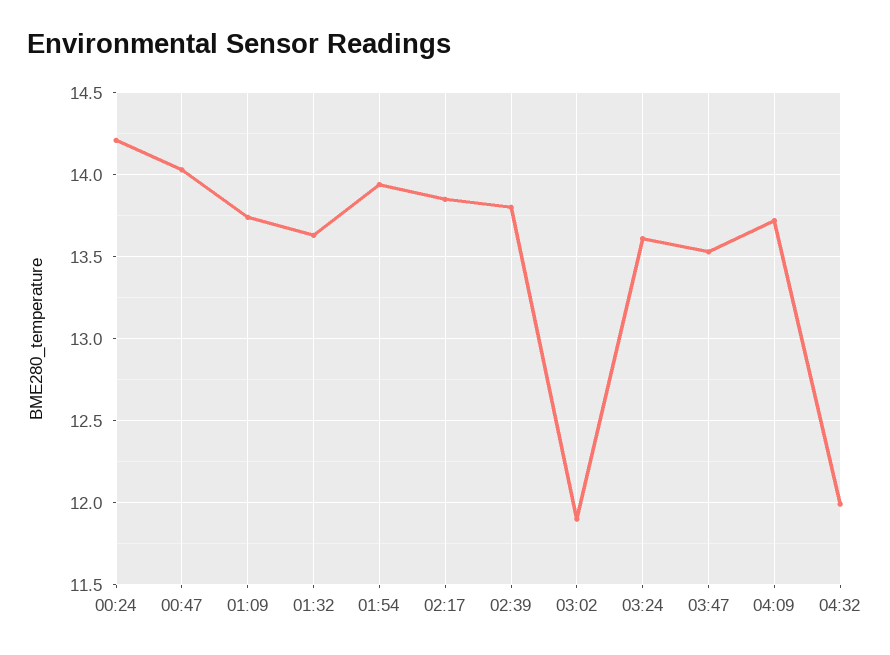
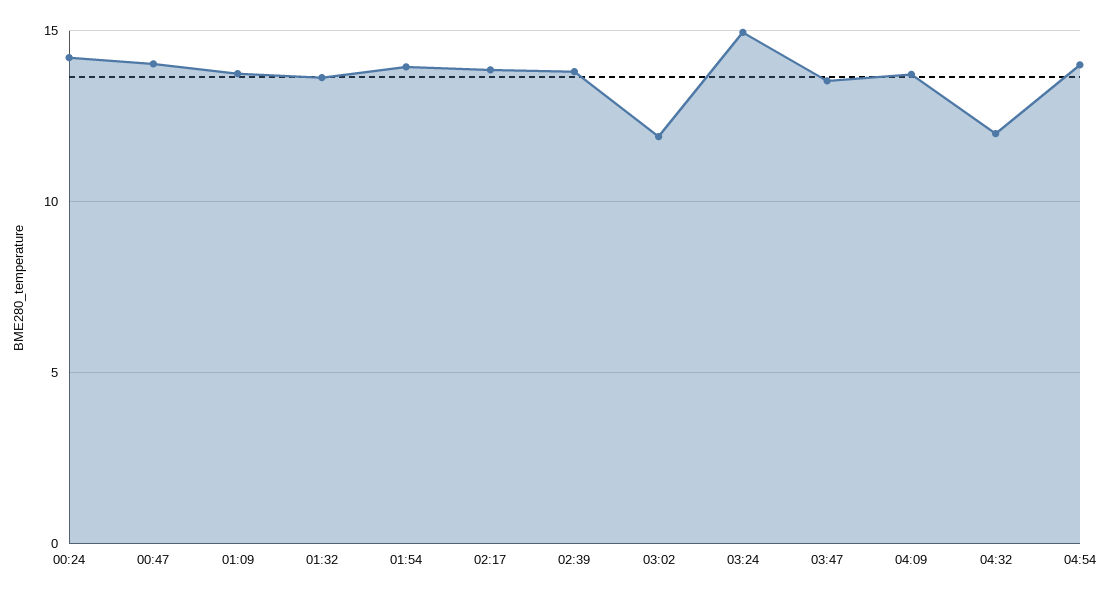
03:24: 13.6 -> 15
04:54: none -> 14

